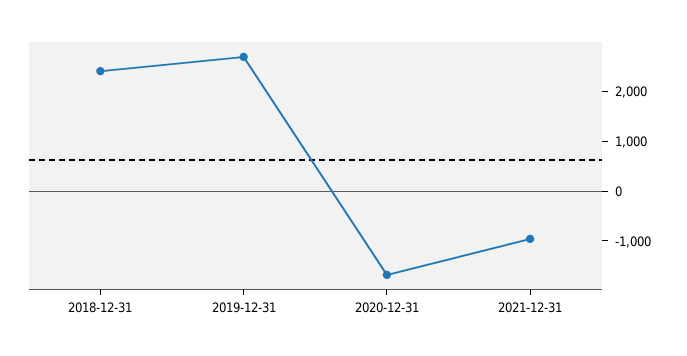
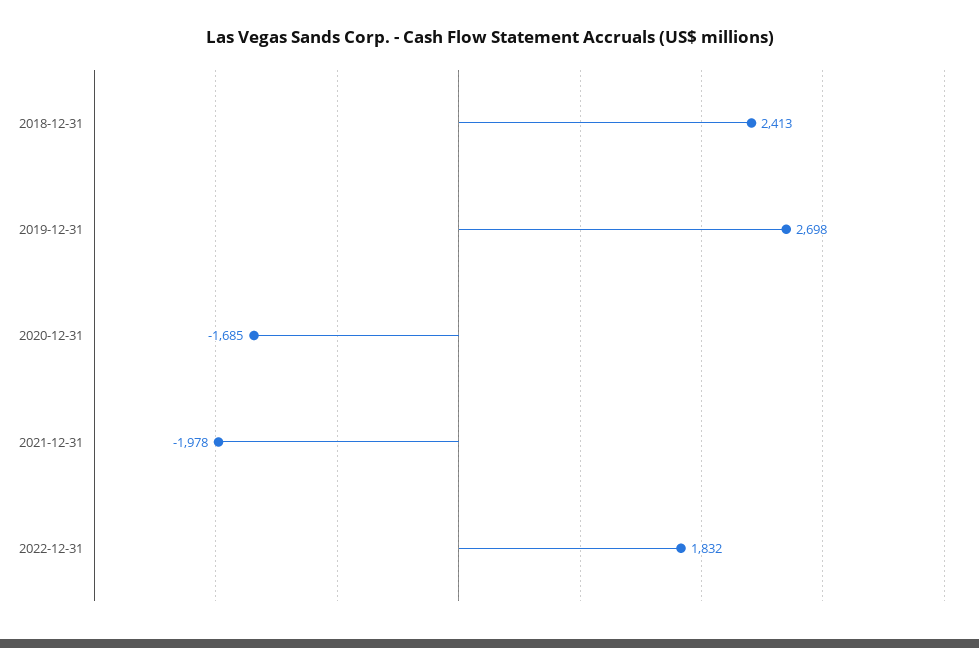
2021-12-31: -1000 -> -1978
2022-12-31: none -> 1832

